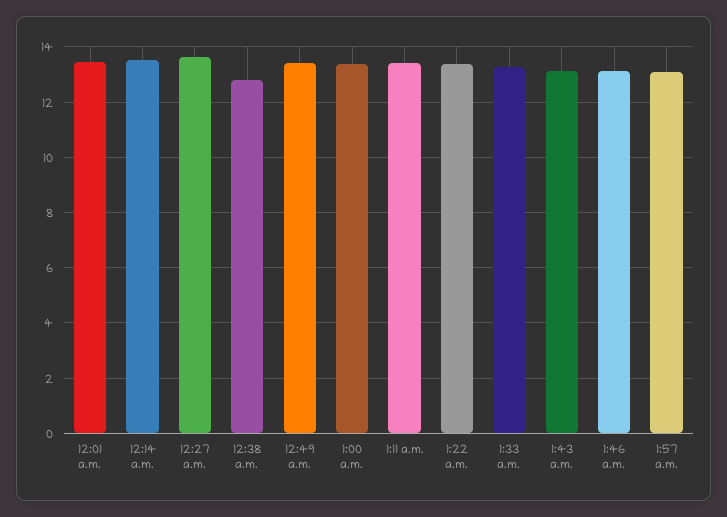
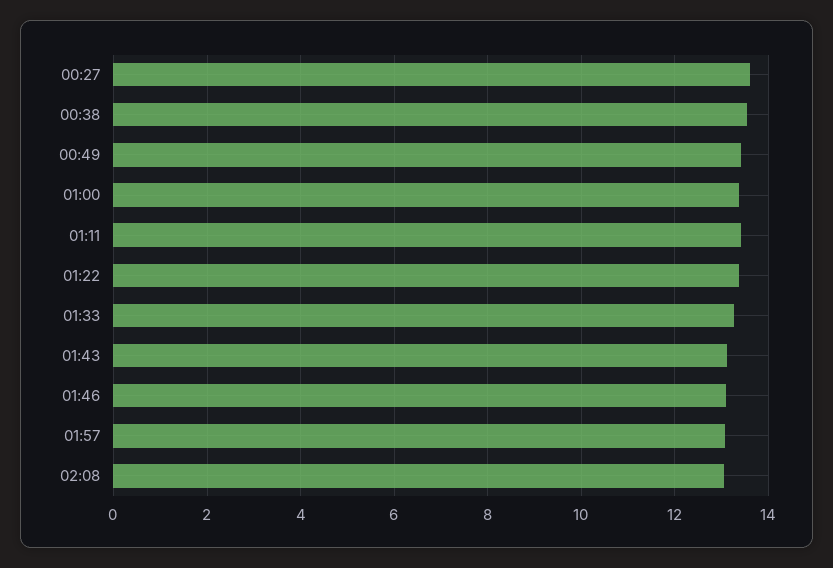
12:01 a.m.: 13.5 -> none
12:14 a.m.: 13.5 -> none
12:38 a.m.: 12.75 -> 13.6
02:08: none -> 13

